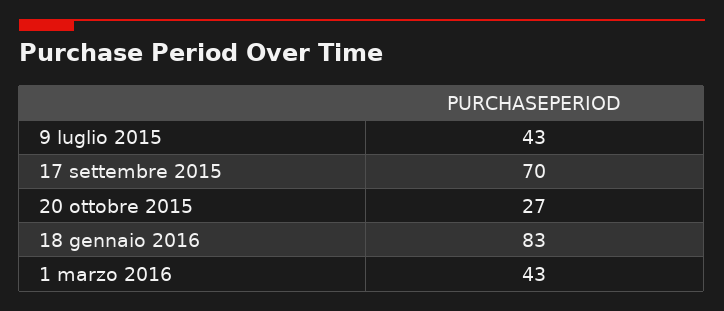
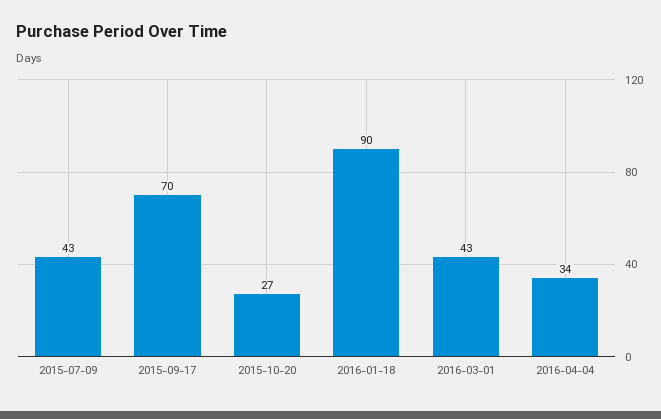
18 gennaio 2016: 83 -> 90
2016-04-04: none -> 34

